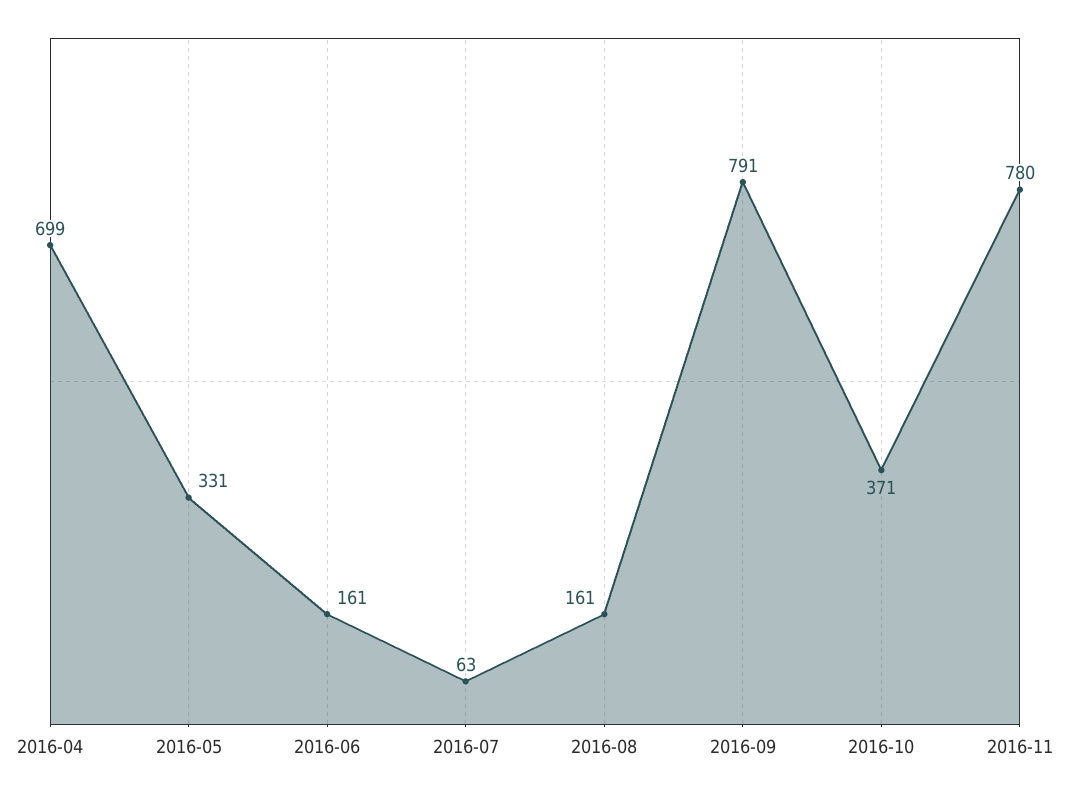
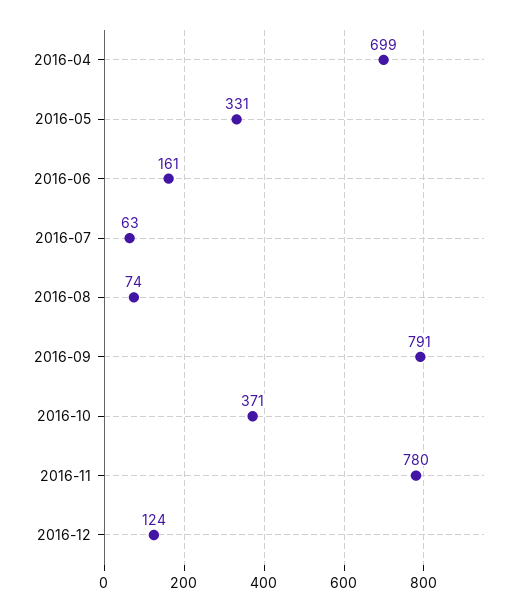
2016-08: 161 -> 74
2016-12: none -> 124

